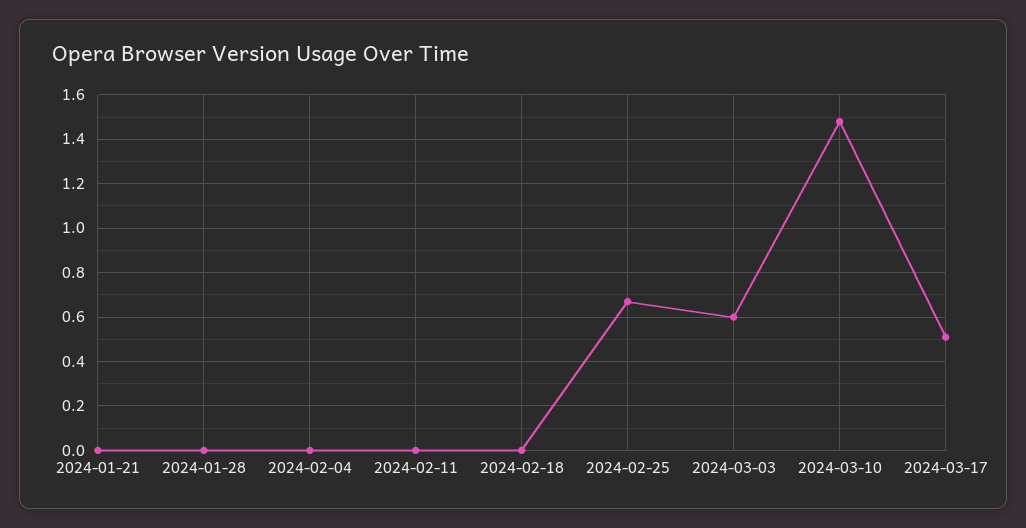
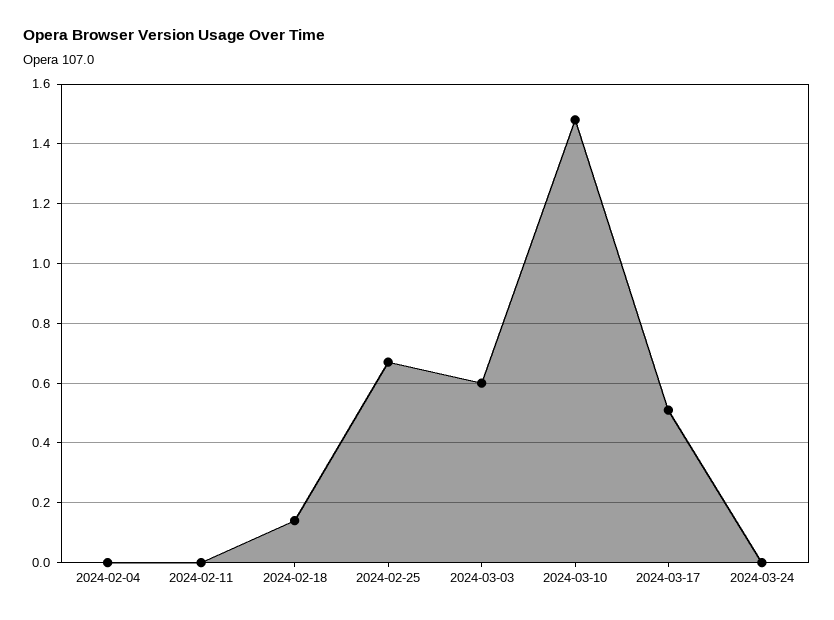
2024-01-21: 0 -> none
2024-01-28: 0 -> none
2024-02-18: 0 -> 0.15
2024-03-24: none -> 0

